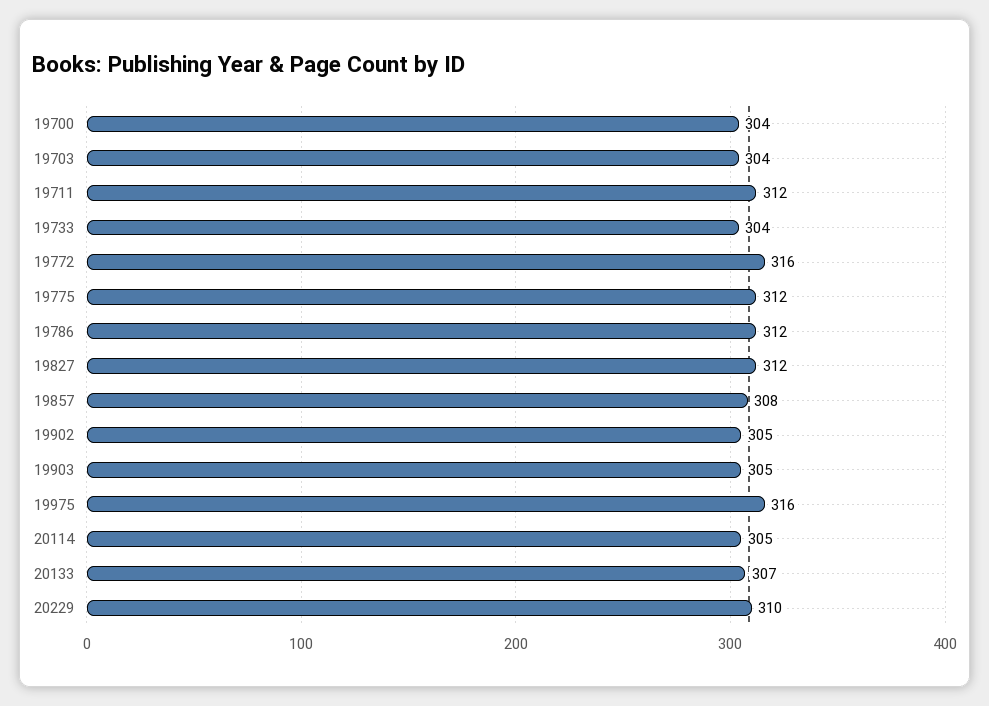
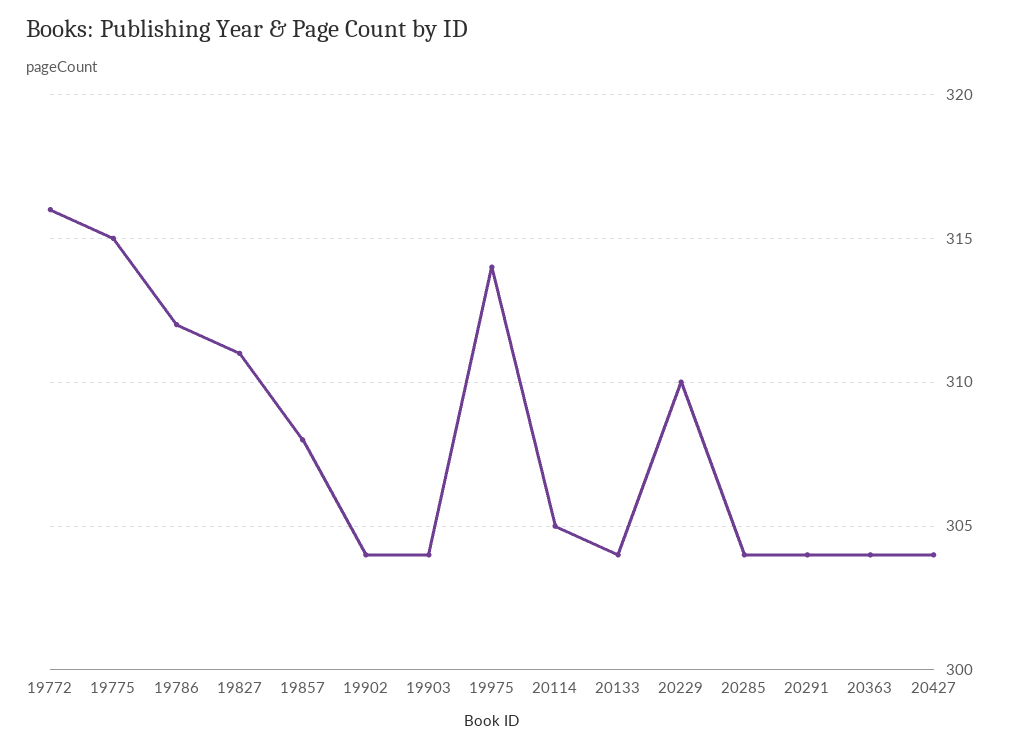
19700: 304 -> none
19703: 304 -> none
19711: 312 -> none
19733: 304 -> none
19775: 312 -> 315
19827: 312 -> 311
19902: 305 -> 304
19903: 305 -> 304
19975: 316 -> 314
20133: 307 -> 304
20285: none -> 304
20291: none -> 304
20363: none -> 304
20427: none -> 304

